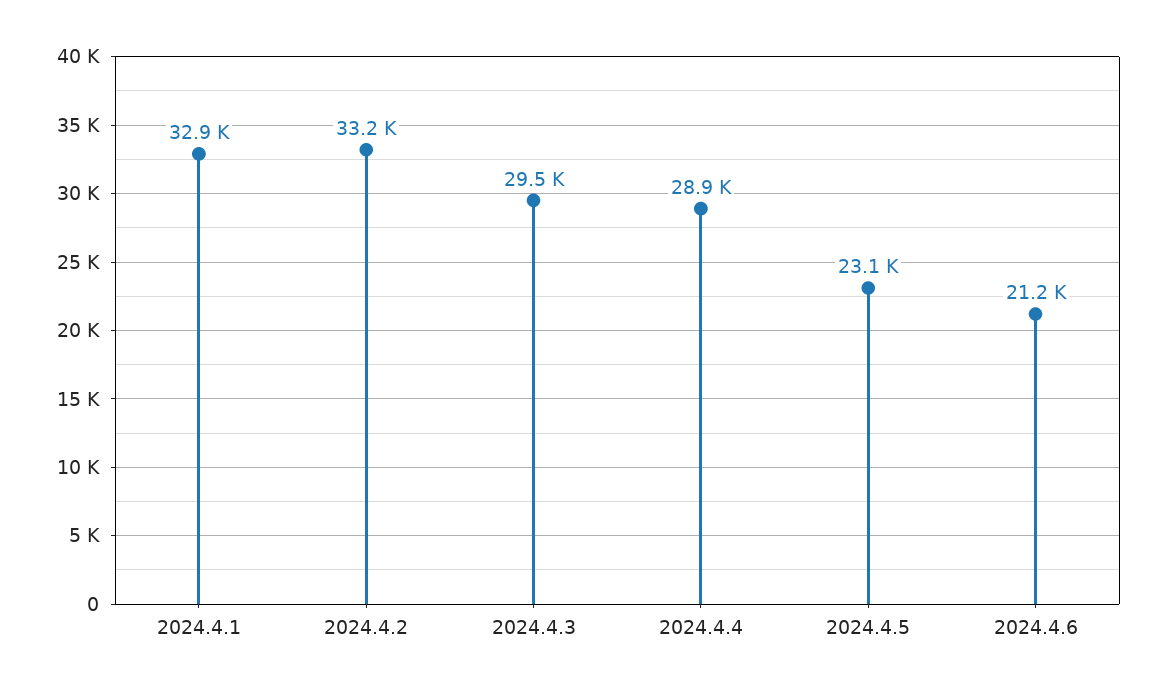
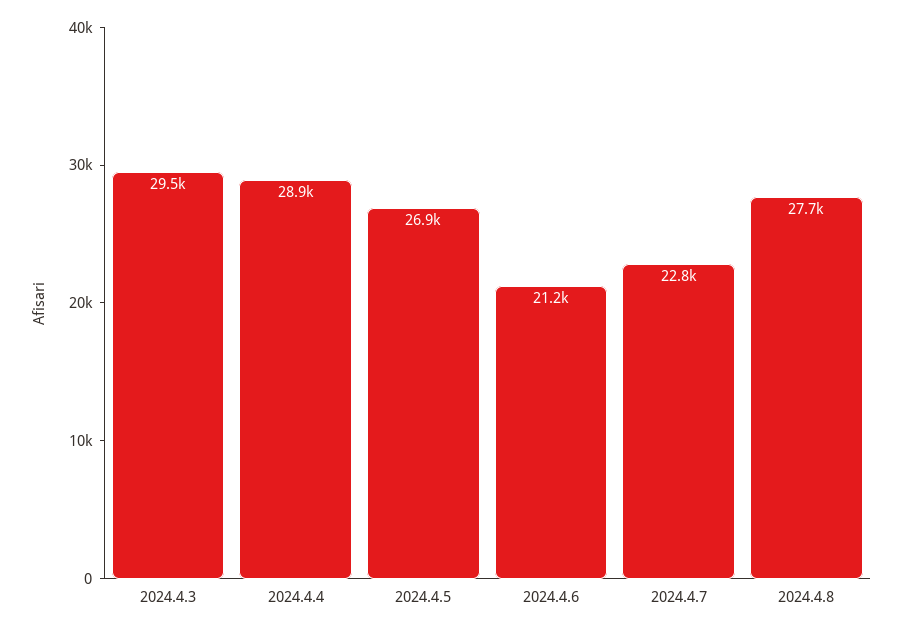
2024.4.1: 32900 -> none
2024.4.2: 33200 -> none
2024.4.5: 23100 -> 26900
2024.4.7: none -> 22800
2024.4.8: none -> 27700

